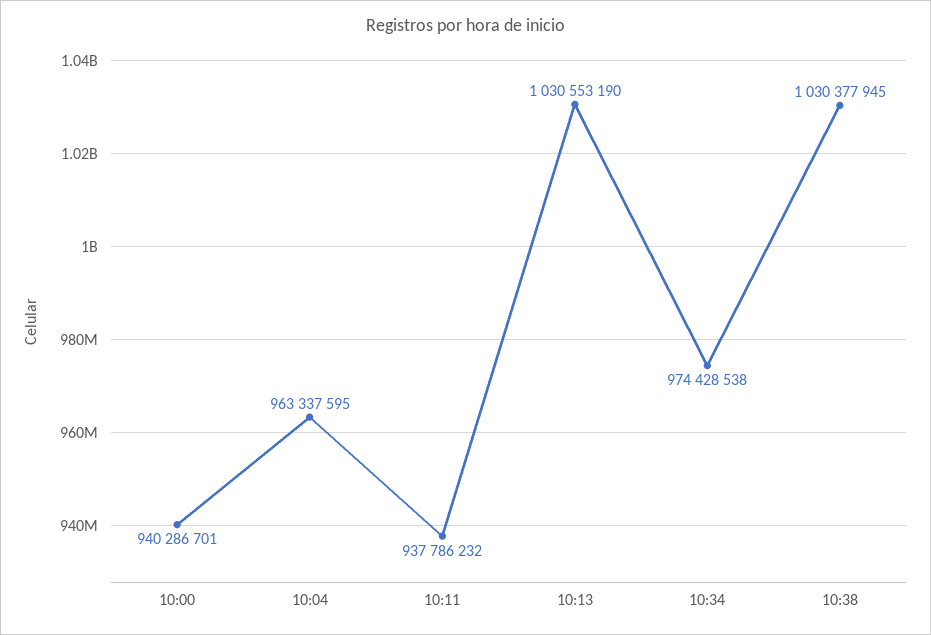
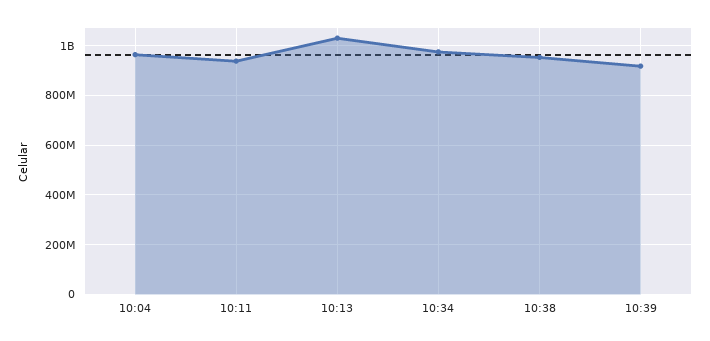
10:00: 940286701 -> none
10:38: 1030377945 -> 950000000
10:39: none -> 925000000

